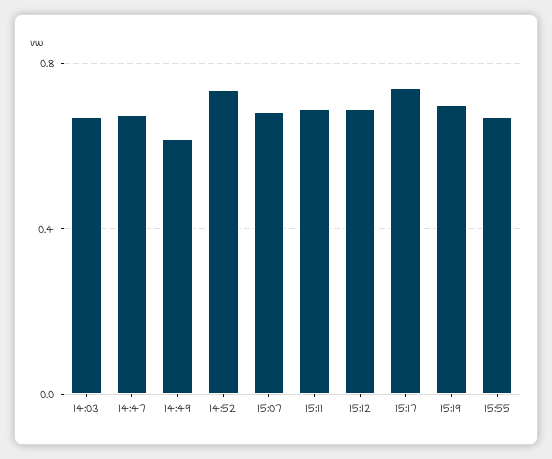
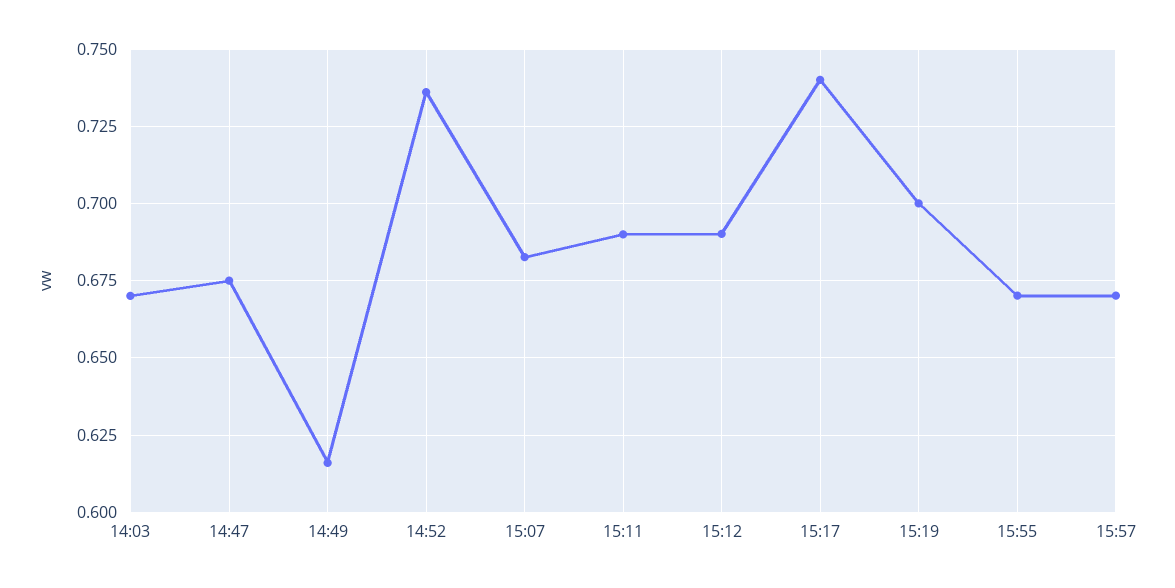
15:57: none -> 0.67

